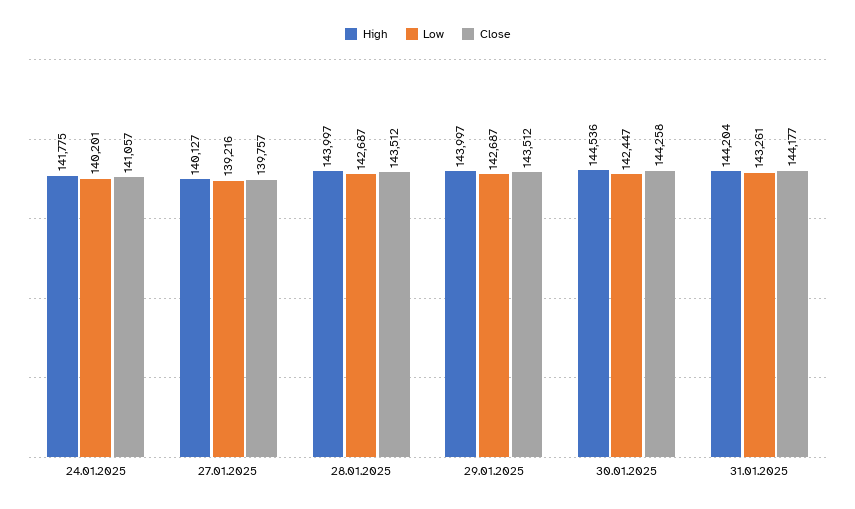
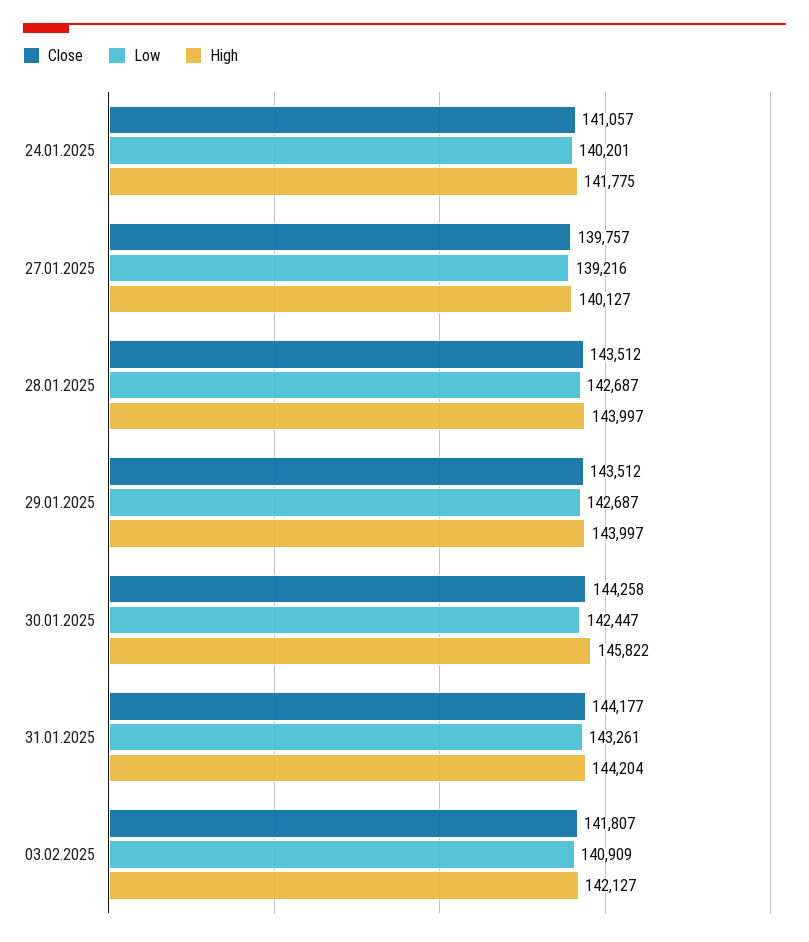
High, 30.01.2025: 144536 -> 145822
Close, 03.02.2025: none -> 141807
Low, 03.02.2025: none -> 140909
High, 03.02.2025: none -> 142127

